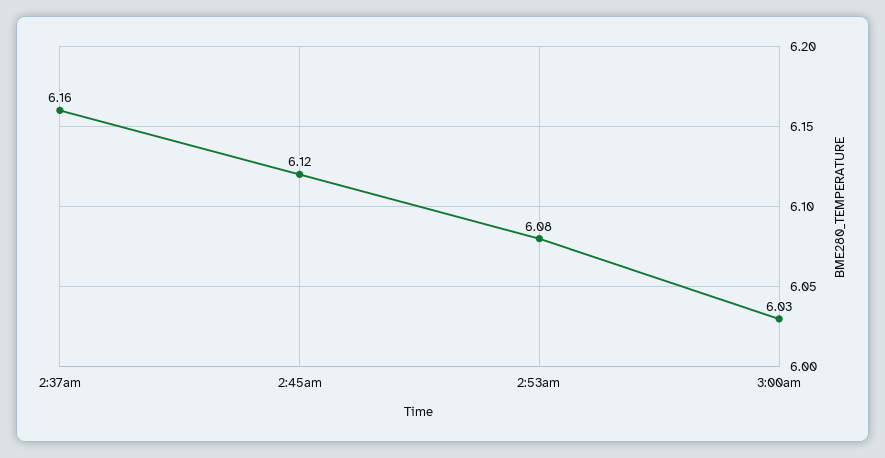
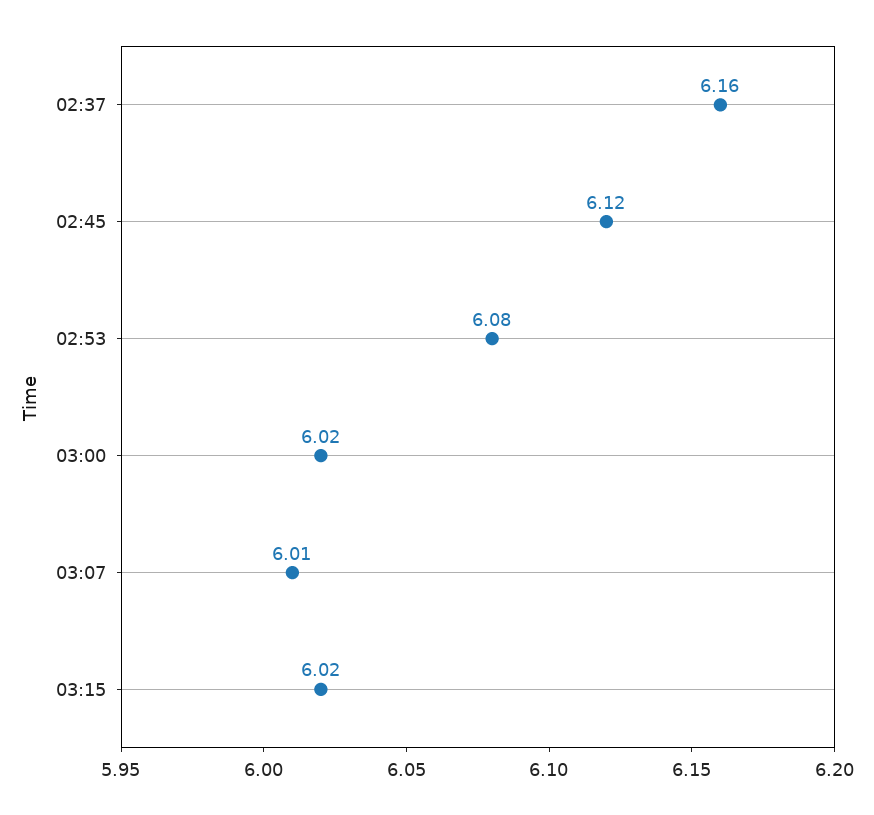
3:00am: 6.03 -> 6.02
03:07: none -> 6.01
03:15: none -> 6.02

